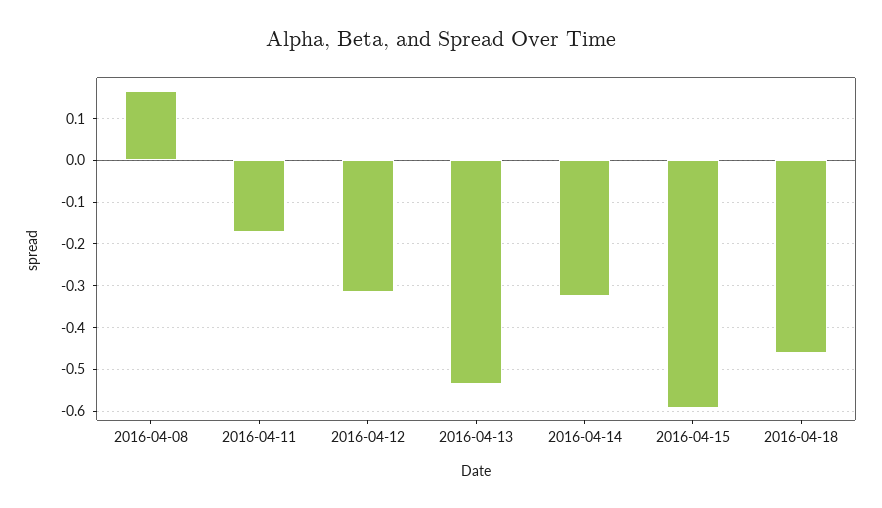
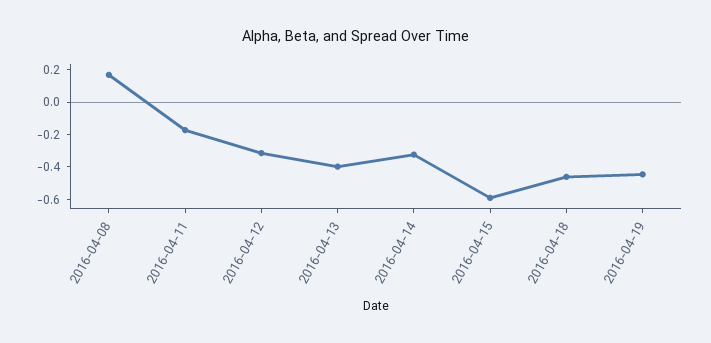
2016-04-13: -0.54 -> -0.4
2016-04-19: none -> -0.45

